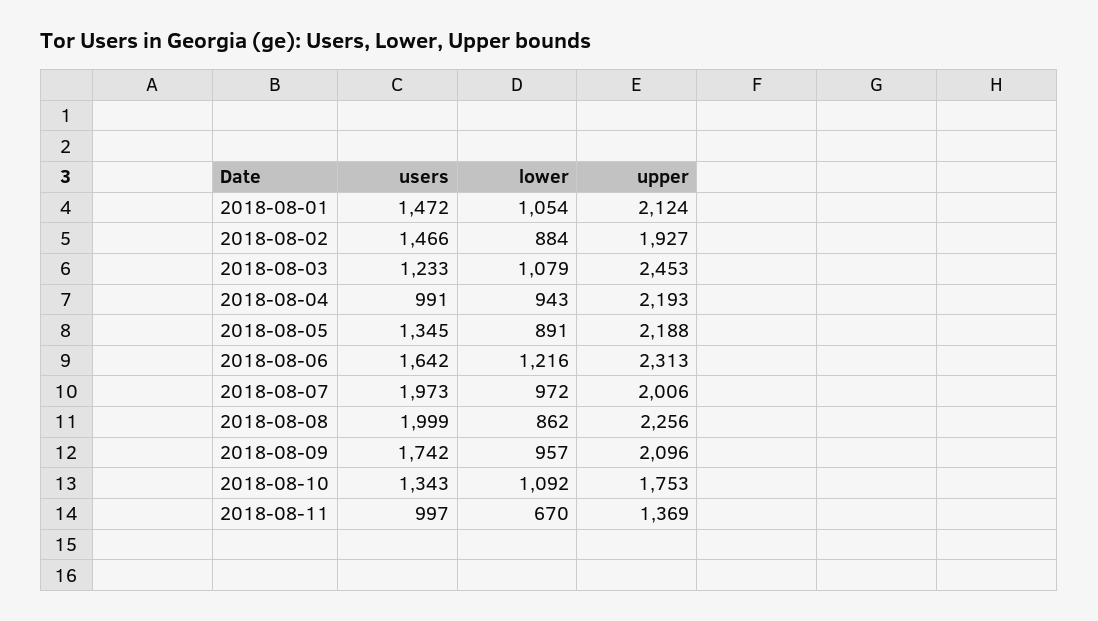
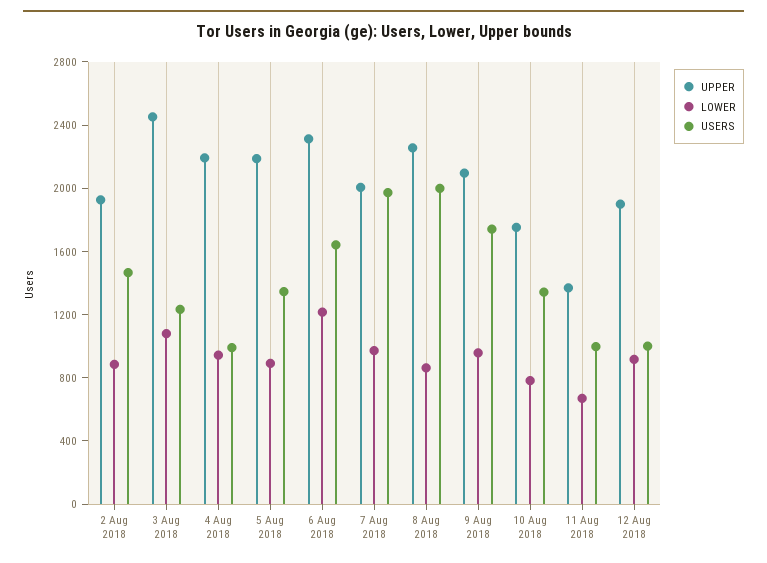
users, 2018-08-01: 1472 -> none
lower, 2018-08-01: 1054 -> none
upper, 2018-08-01: 2124 -> none
lower, 2018-08-10: 1092 -> 800
upper, 12 Aug 2018: none -> 1900
lower, 12 Aug 2018: none -> 900
users, 12 Aug 2018: none -> 1000

